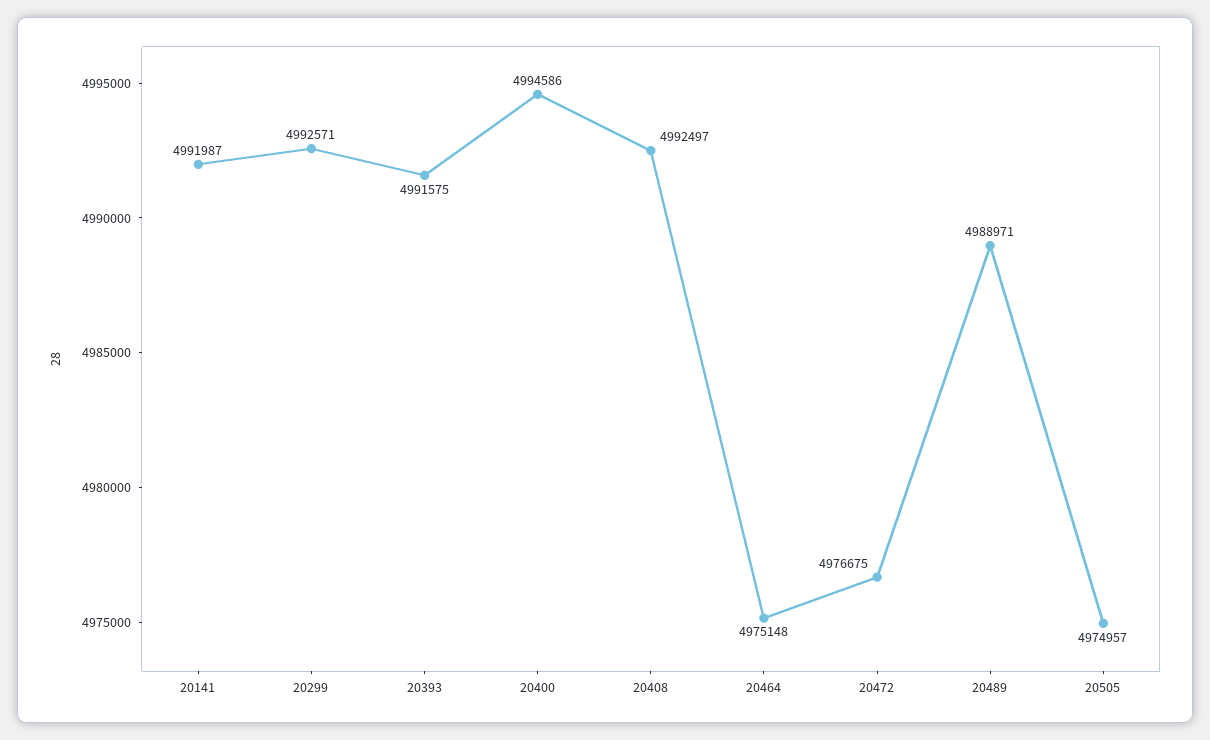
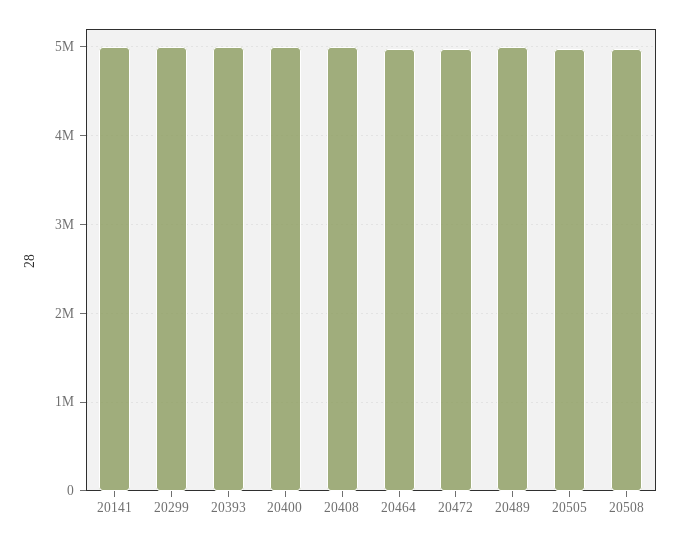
20508: none -> 5000000

